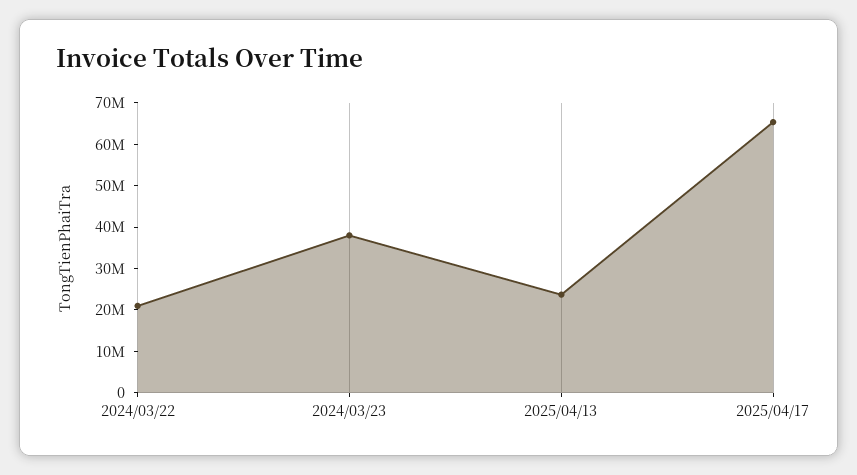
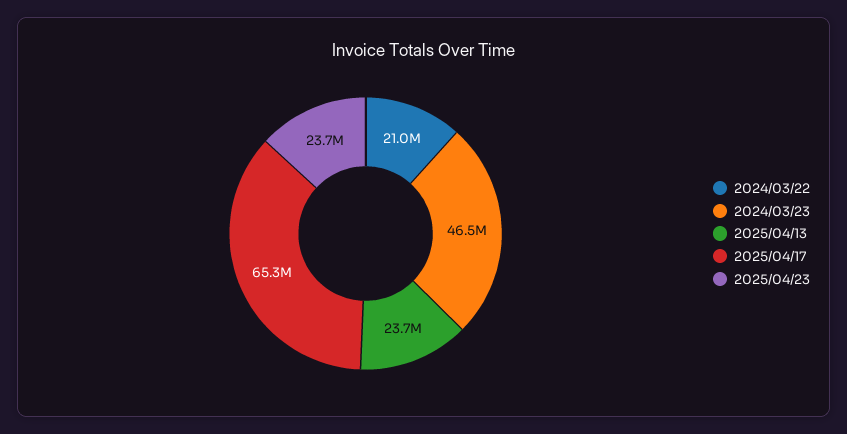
2024/03/23: 38000000 -> 46500000
2025/04/23: none -> 23700000

